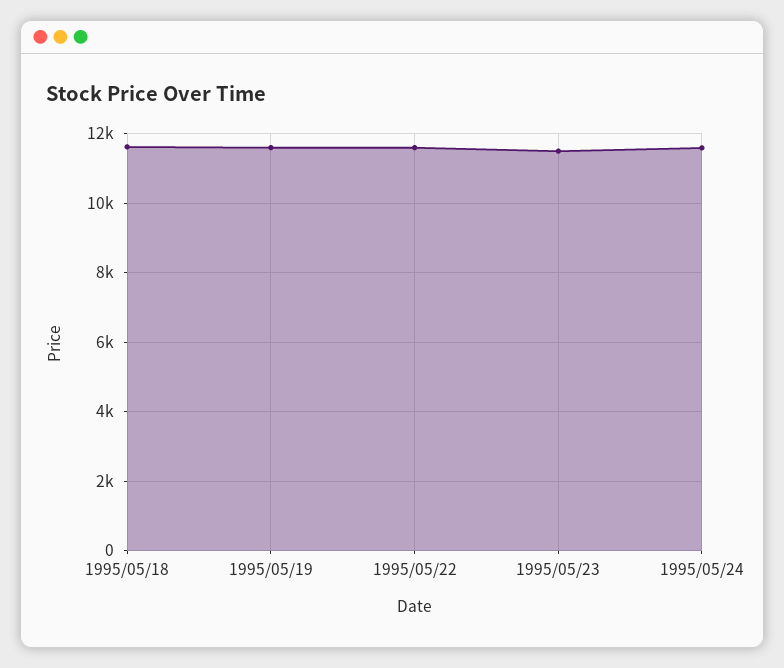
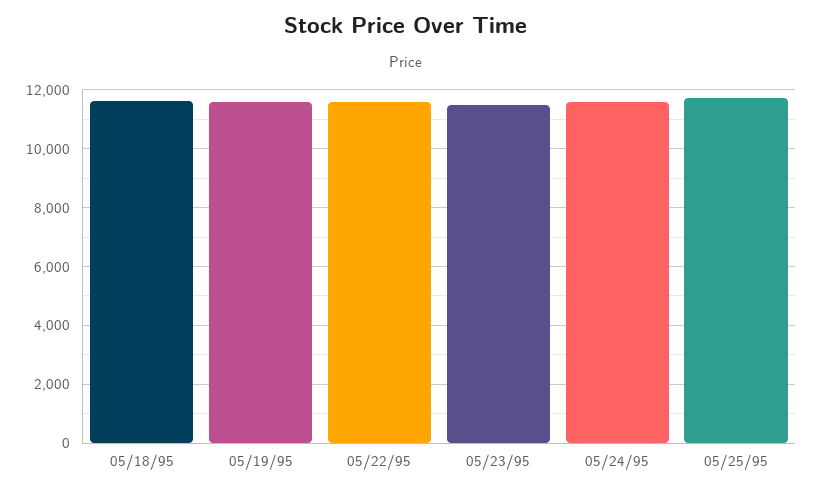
05/25/95: none -> 11750

